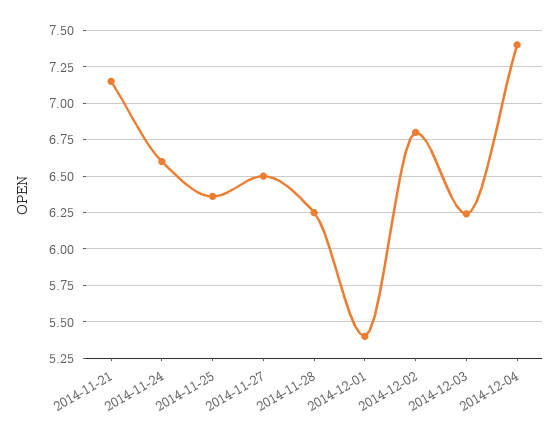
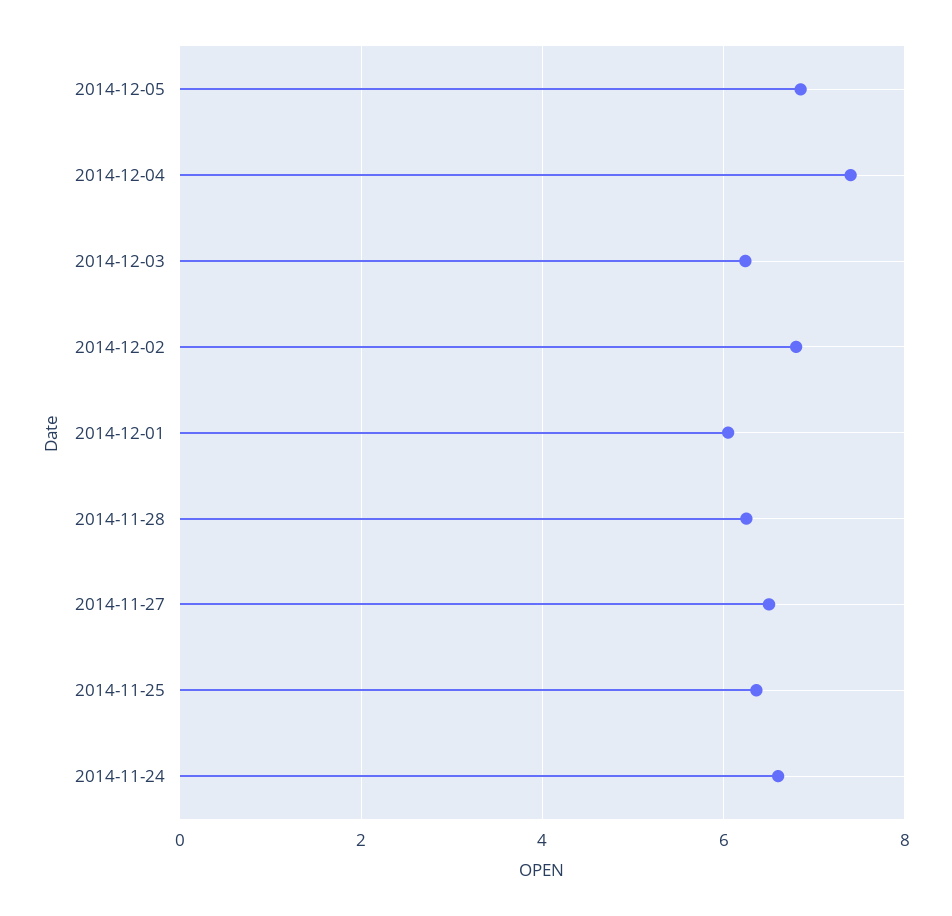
2014-11-21: 7.15 -> none
2014-12-01: 5.4 -> 6
2014-12-05: none -> 6.8

